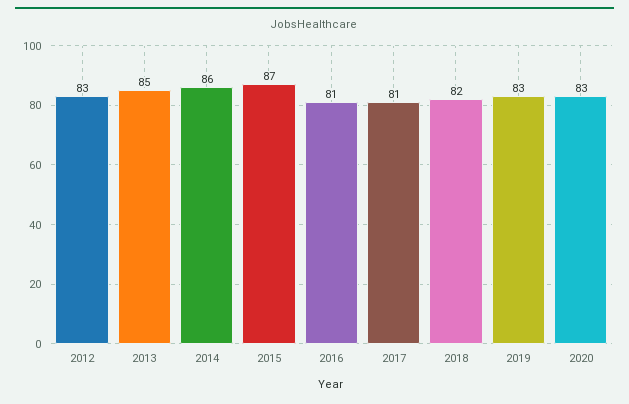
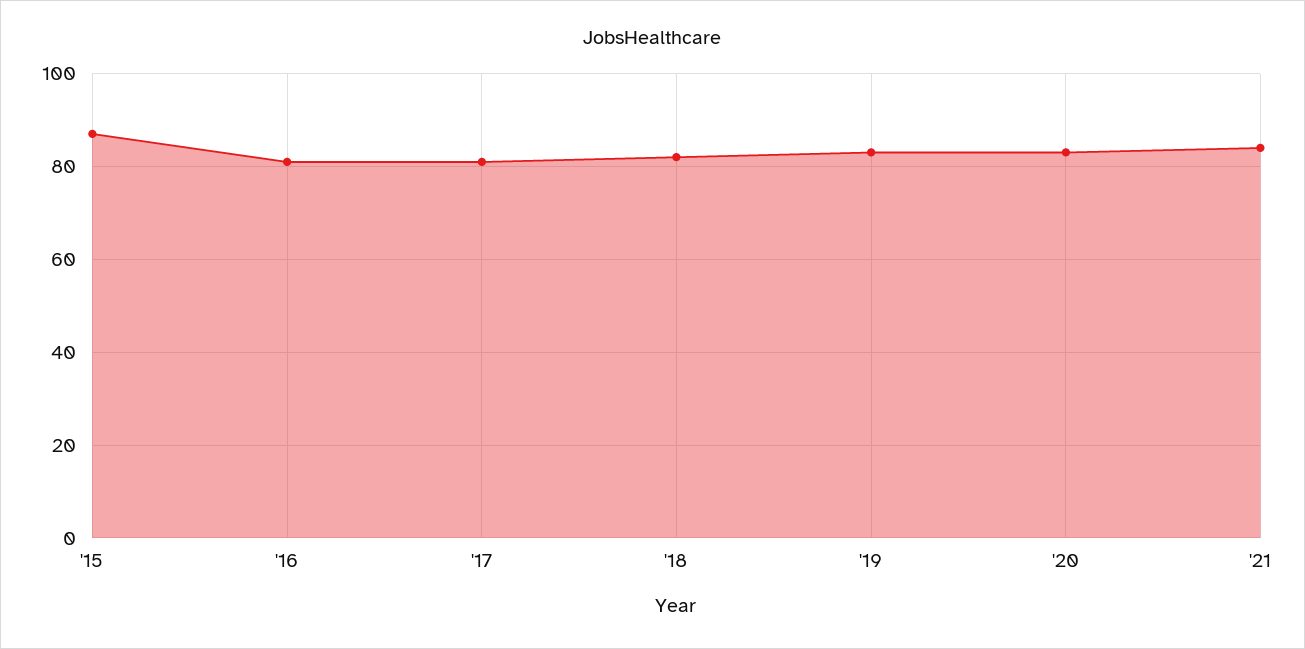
2012: 83 -> none
2013: 85 -> none
2014: 86 -> none
'21: none -> 85

